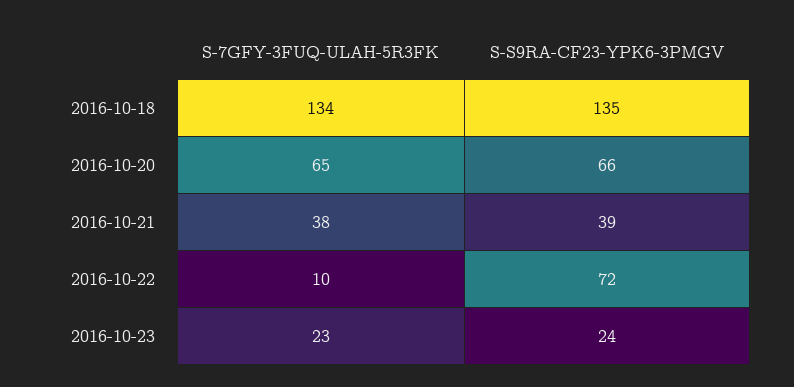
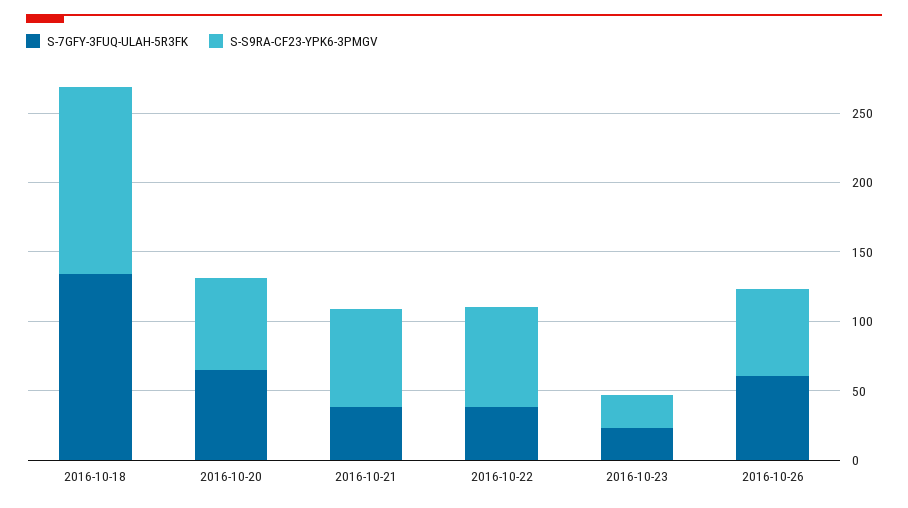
S-S9RA-CF23-YPK6-3PMGV, 2016-10-21: 39 -> 70
S-7GFY-3FUQ-ULAH-5R3FK, 2016-10-22: 10 -> 40
S-7GFY-3FUQ-ULAH-5R3FK, 2016-10-26: none -> 60
S-S9RA-CF23-YPK6-3PMGV, 2016-10-26: none -> 60

